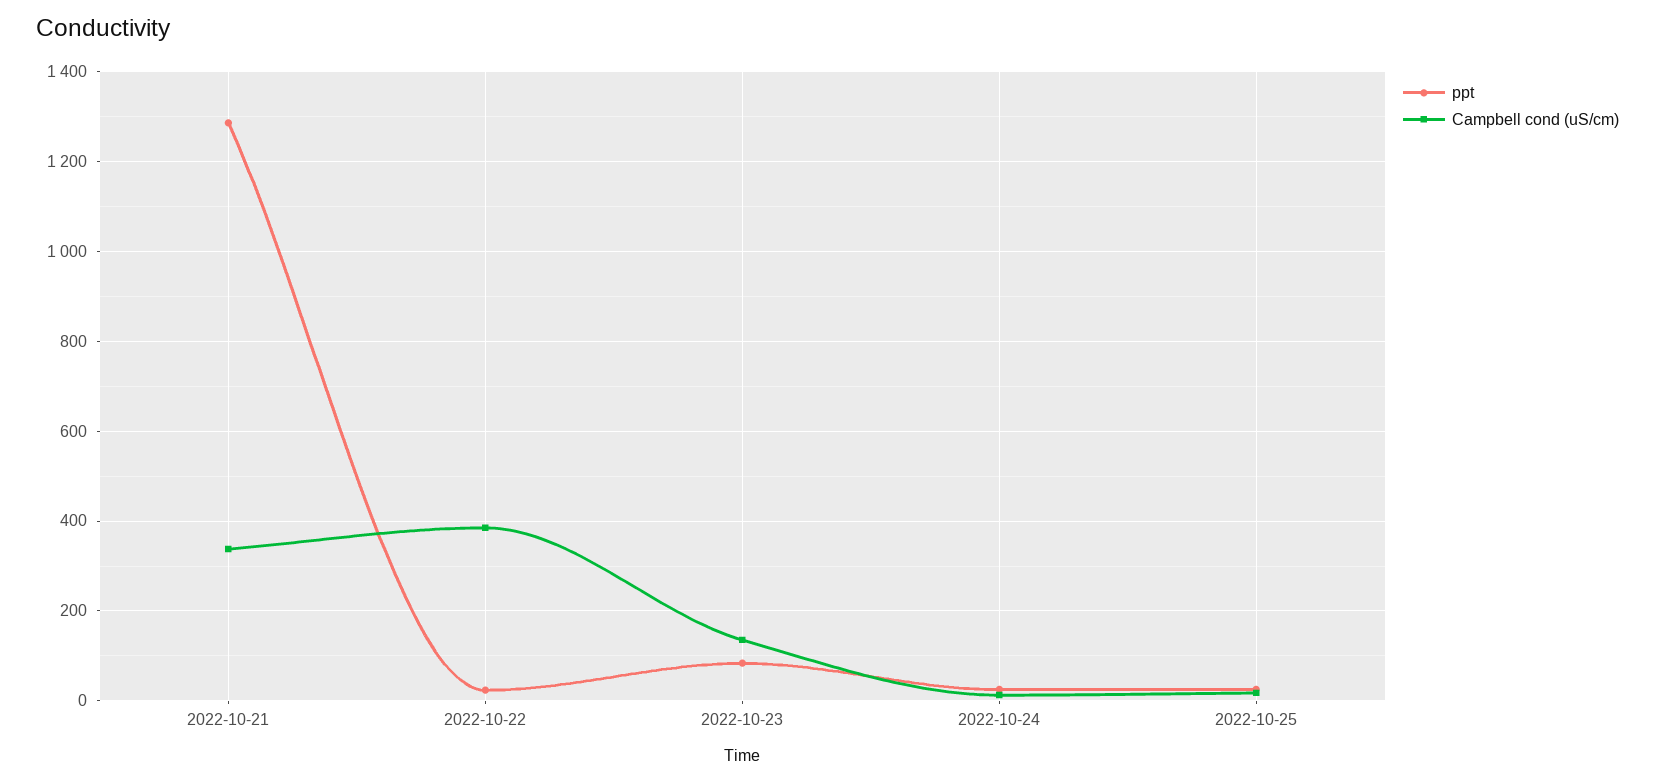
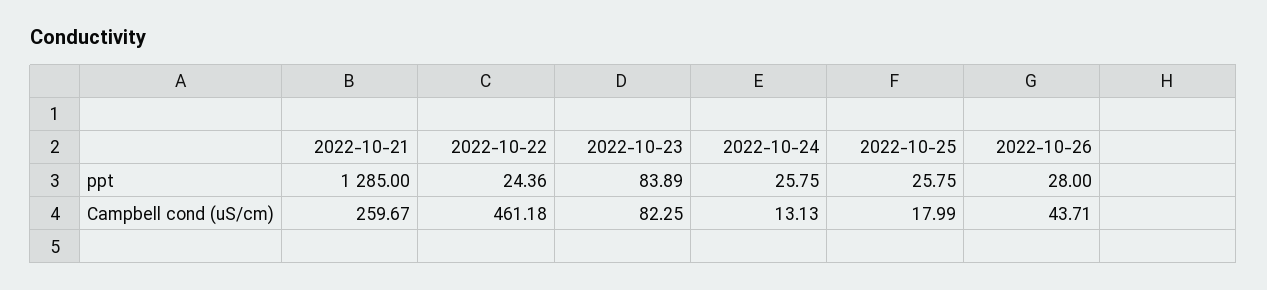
Campbell cond (uS/cm), 2022-10-21: 340 -> 259.67
Campbell cond (uS/cm), 2022-10-22: 380 -> 461.18
Campbell cond (uS/cm), 2022-10-23: 140 -> 82.25
ppt, 2022-10-26: none -> 28
Campbell cond (uS/cm), 2022-10-26: none -> 43.71

